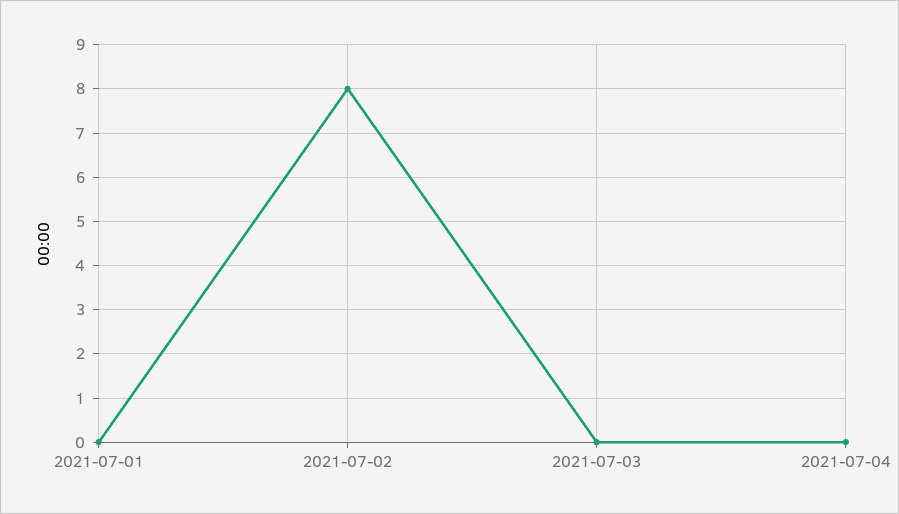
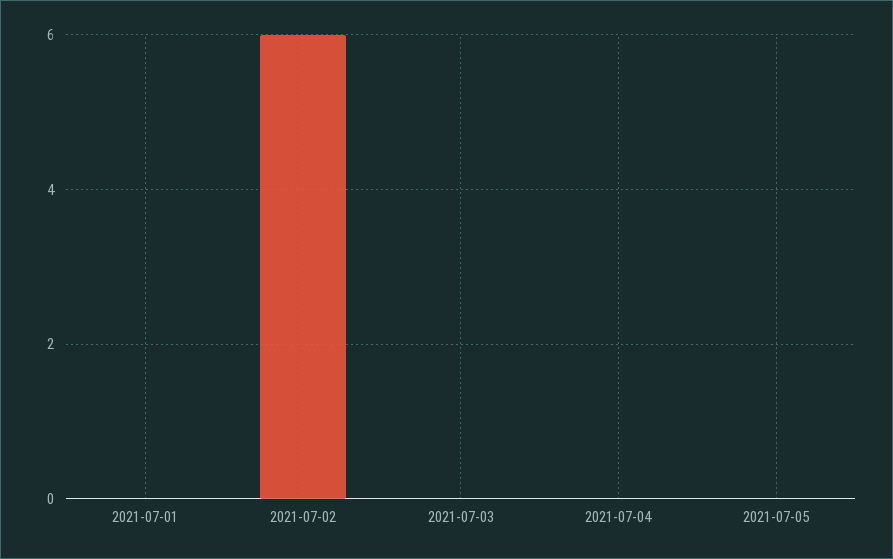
2021-07-02: 8 -> 6
2021-07-05: none -> 0

